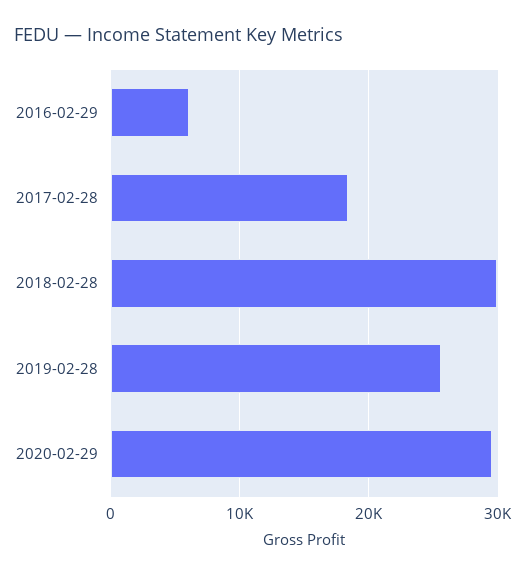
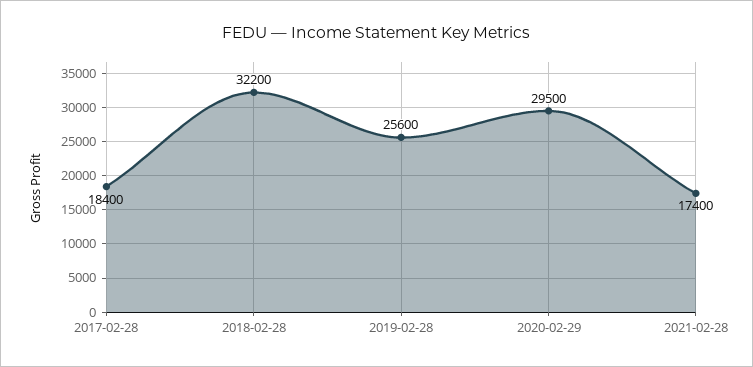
2016-02-29: 6000 -> none
2018-02-28: 30000 -> 32200
2021-02-28: none -> 17400

